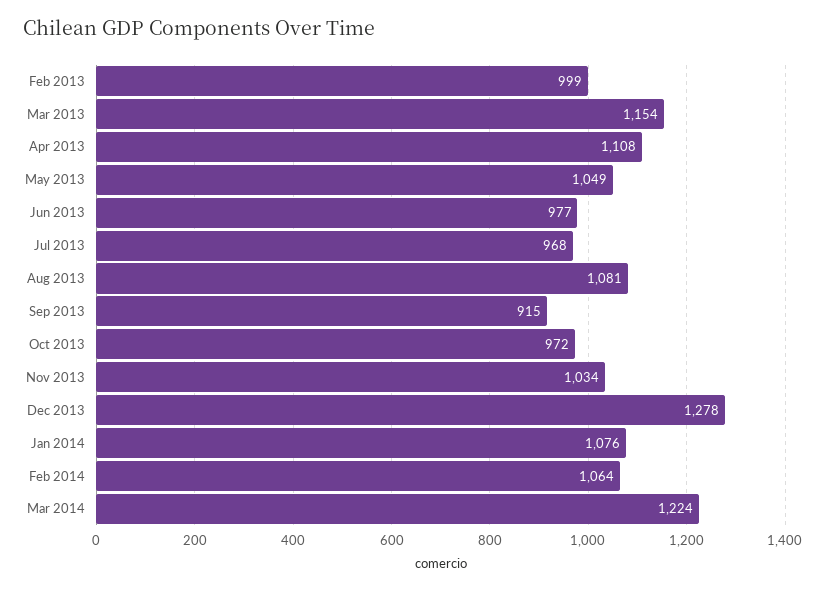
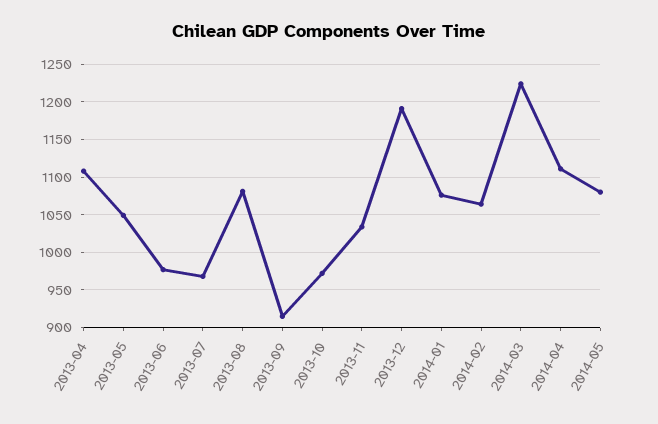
Feb 2013: 999 -> none
Mar 2013: 1154 -> none
Dec 2013: 1278 -> 1190
2014-04: none -> 1110
2014-05: none -> 1080

